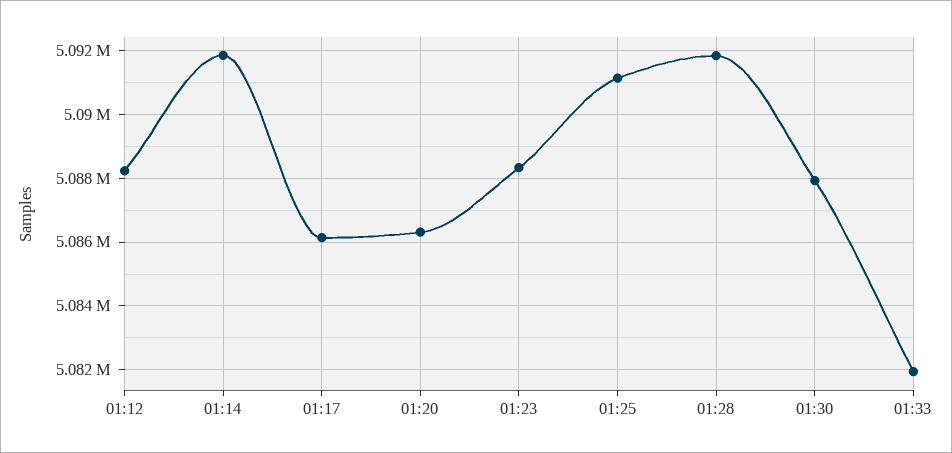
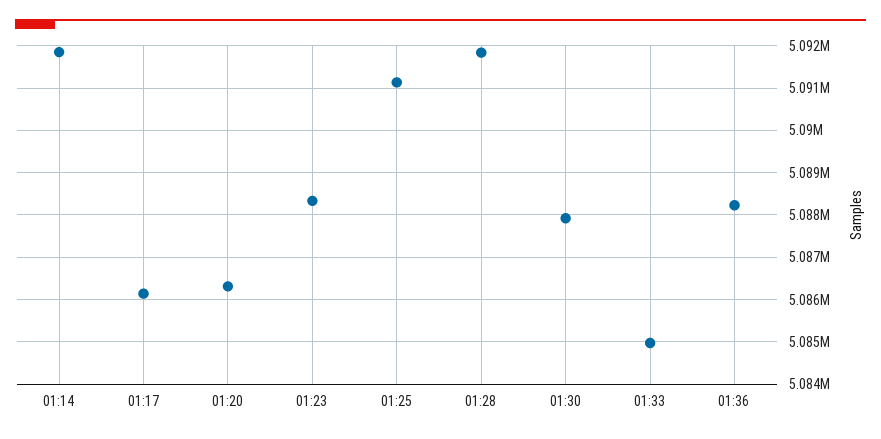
01:12: 5088200 -> none
01:33: 5082000 -> 5085000
01:36: none -> 5088200

